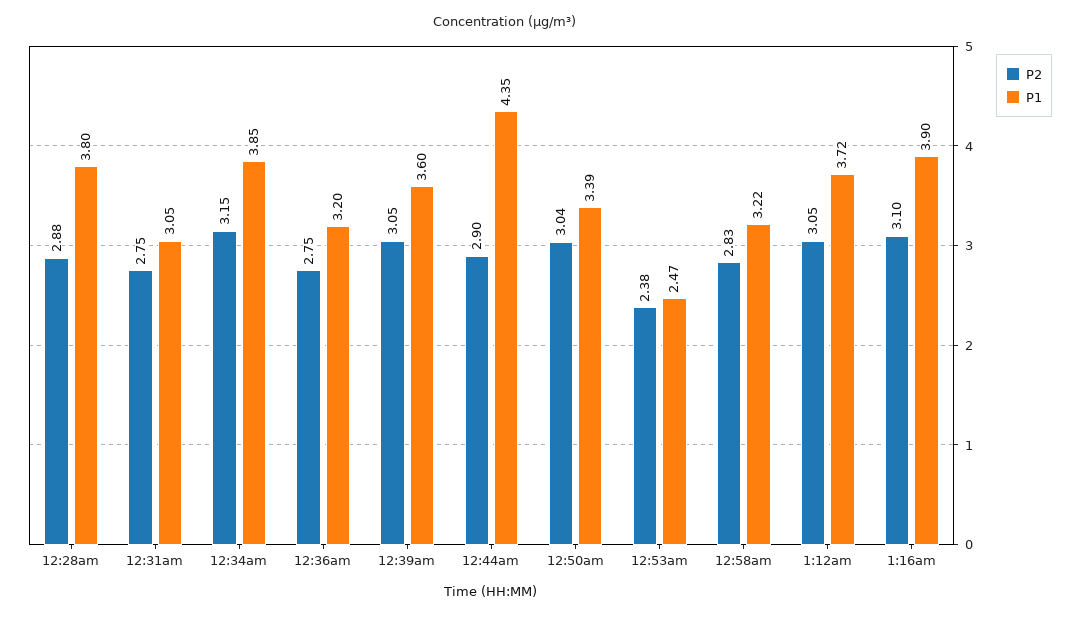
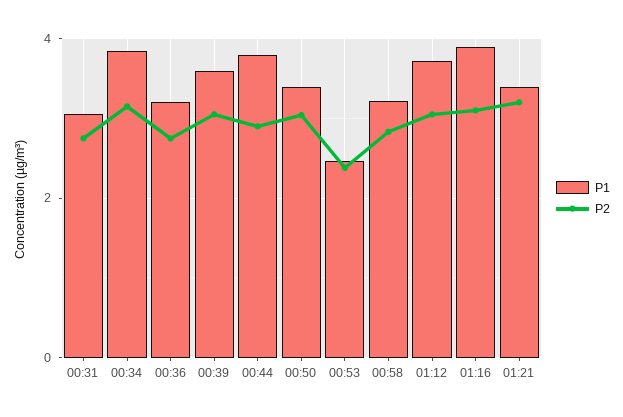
P2, 12:28am: 2.88 -> none
P1, 12:28am: 3.8 -> none
P1, 12:44am: 4.35 -> 3.8
P1, 01:21: none -> 3.4
P2, 01:21: none -> 3.2

